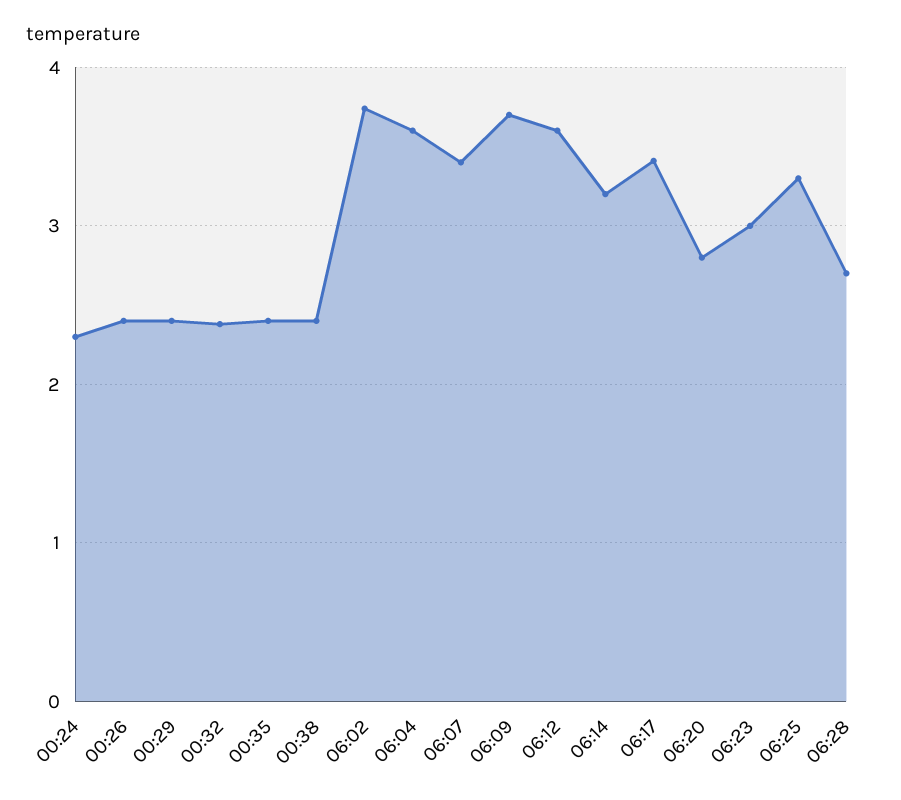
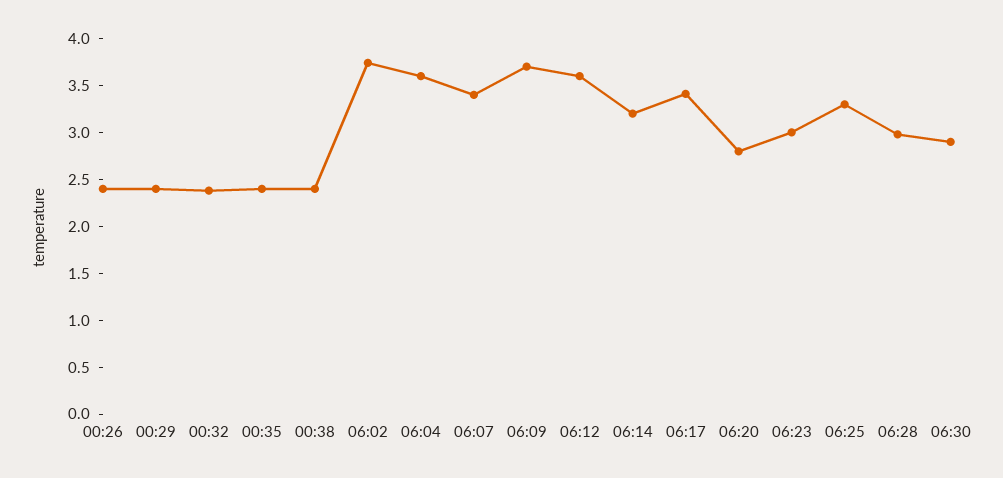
00:24: 2.3 -> none
06:28: 2.7 -> 3
06:30: none -> 2.9

